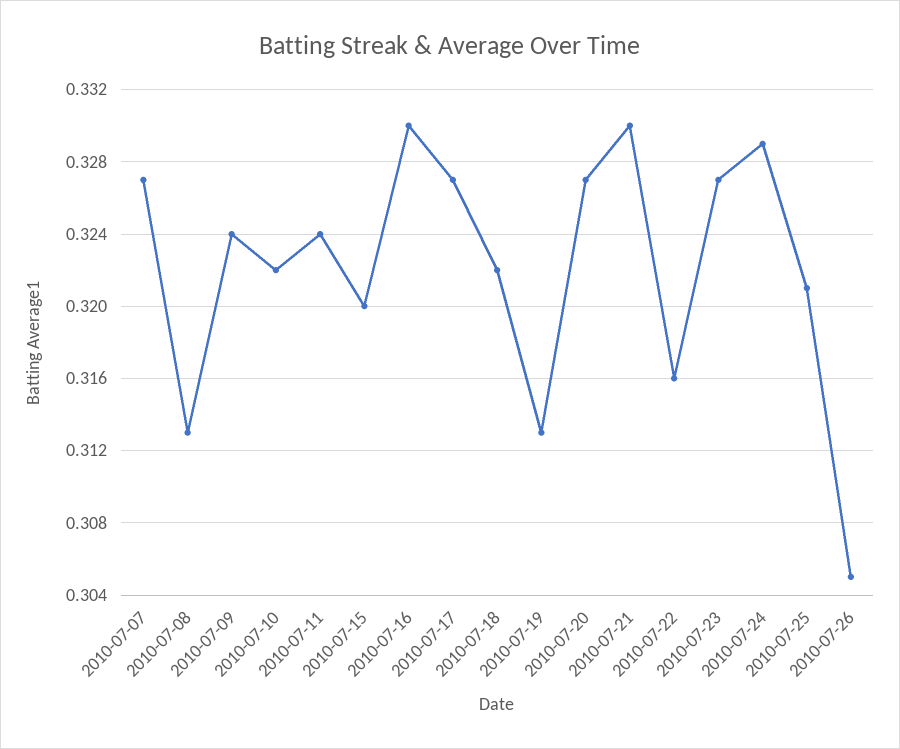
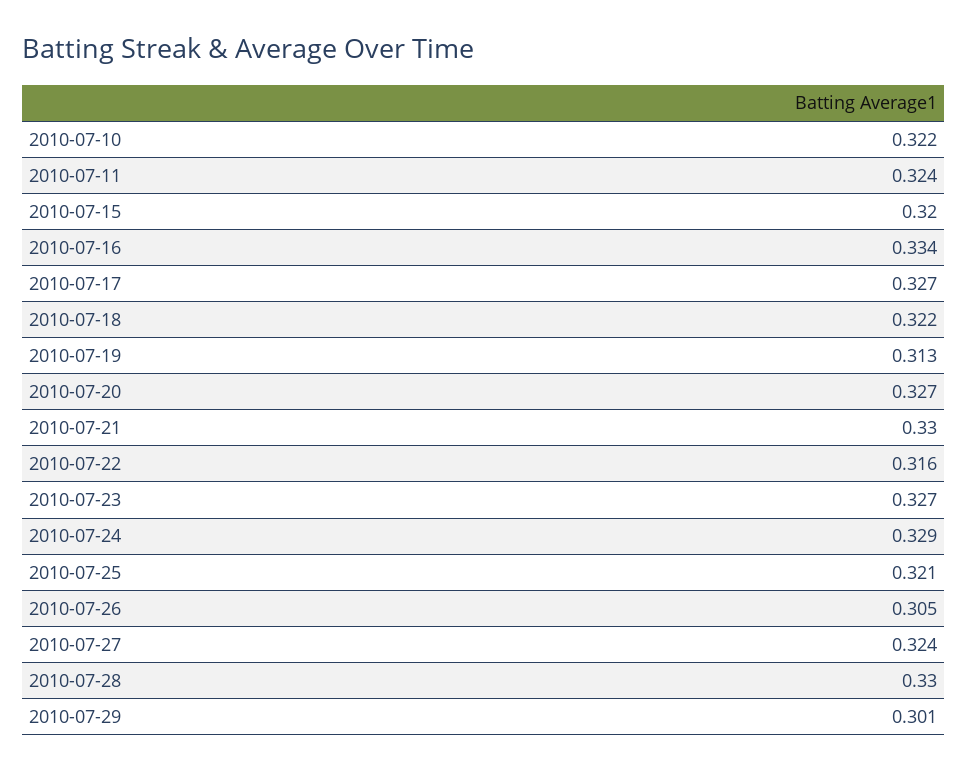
2010-07-07: 0.327 -> none
2010-07-08: 0.313 -> none
2010-07-09: 0.324 -> none
2010-07-16: 0.33 -> 0.334
2010-07-27: none -> 0.324
2010-07-28: none -> 0.33
2010-07-29: none -> 0.301

